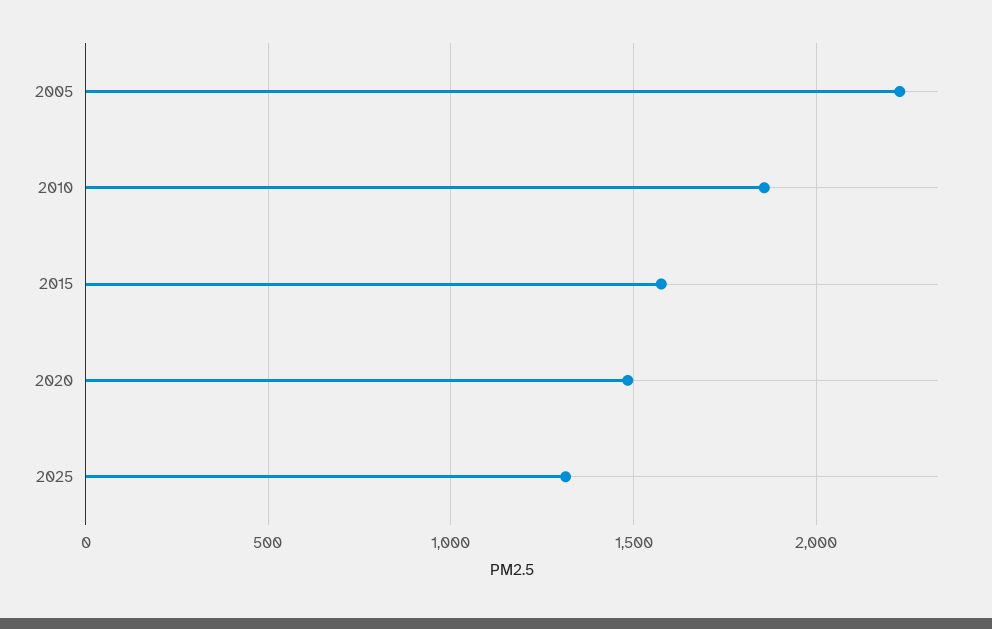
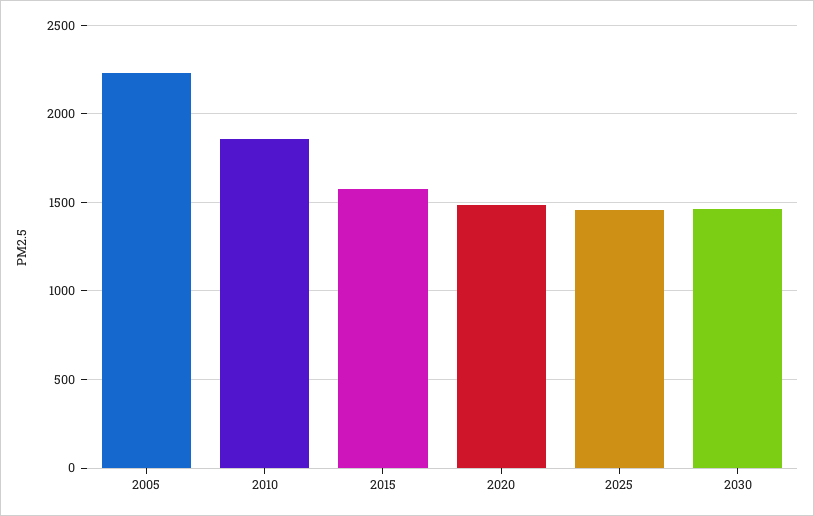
2025: 1300 -> 1450
2030: none -> 1450

